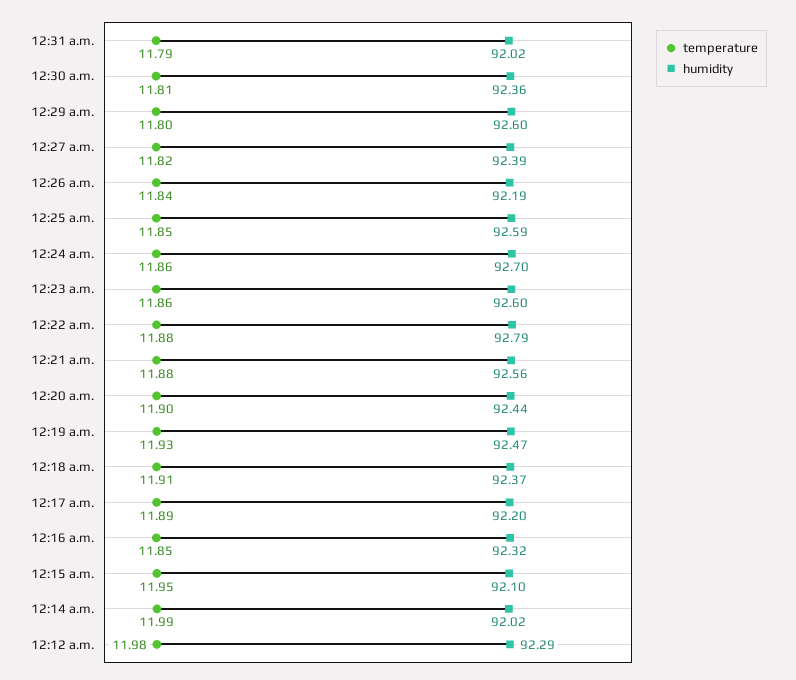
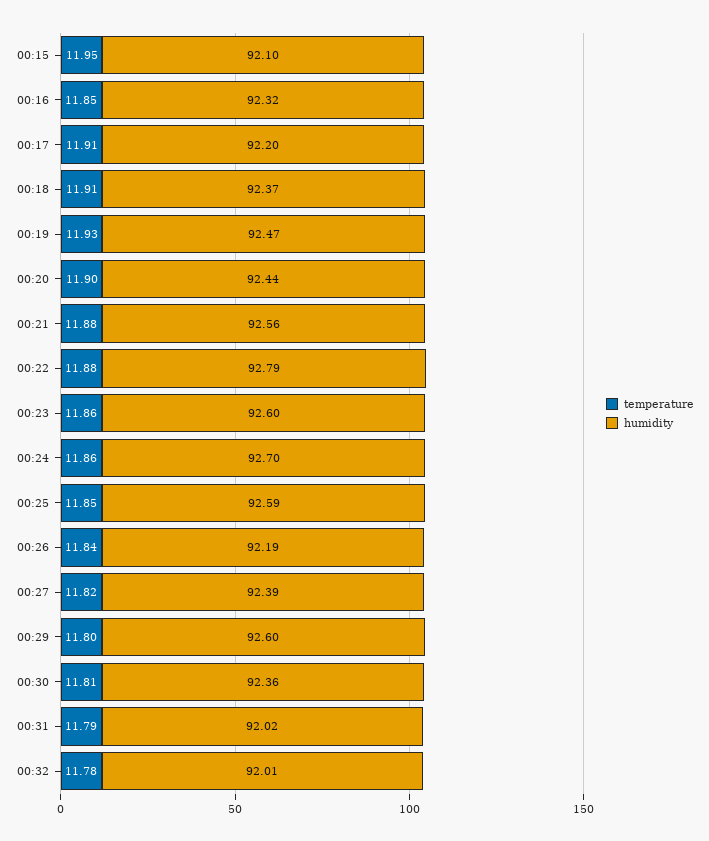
temperature, 12:17 a.m.: 11.89 -> 11.91
temperature, 12:14 a.m.: 11.99 -> none
humidity, 12:14 a.m.: 92.02 -> none
temperature, 12:12 a.m.: 11.98 -> none
humidity, 12:12 a.m.: 92.29 -> none
temperature, 00:32: none -> 11.78
humidity, 00:32: none -> 92.01

